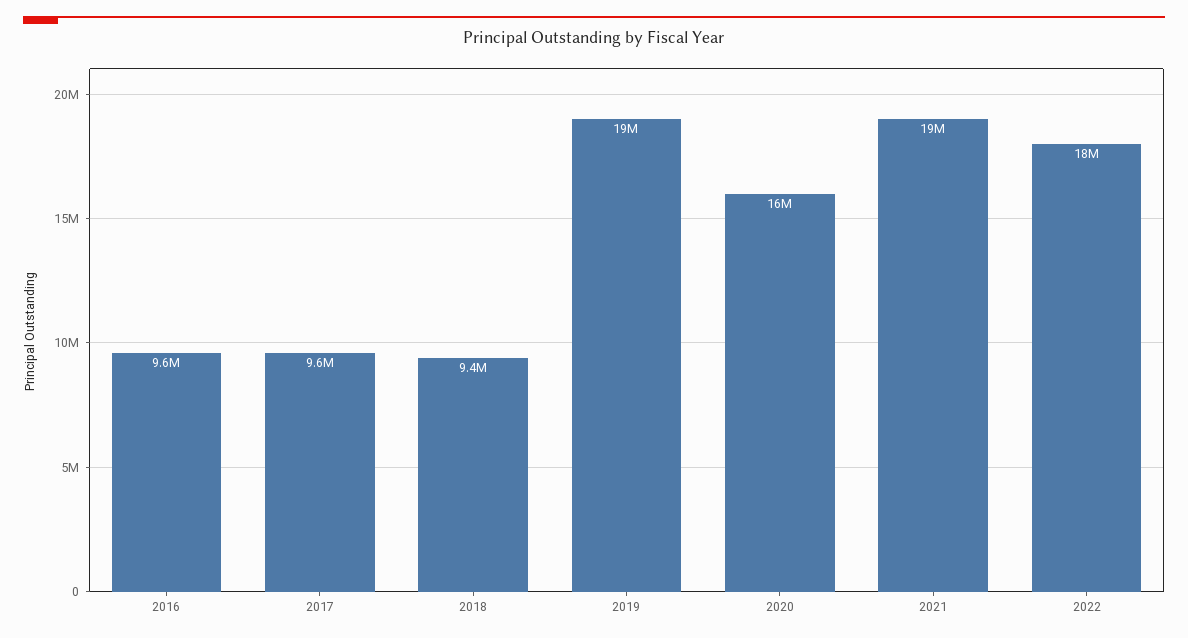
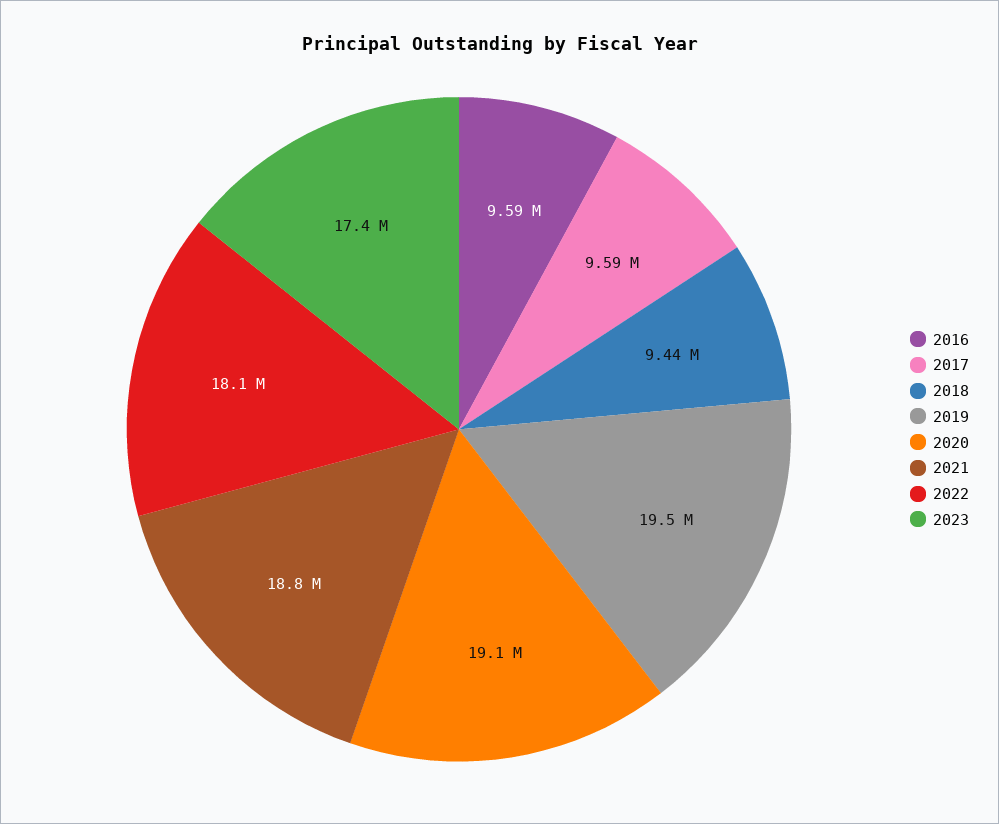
2020: 16000000 -> 19100000
2023: none -> 17400000

